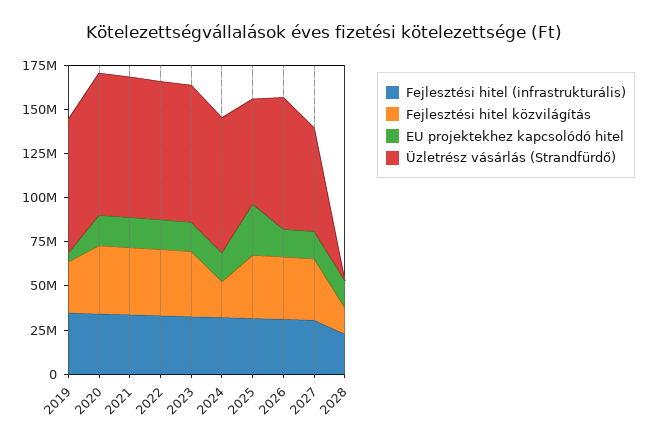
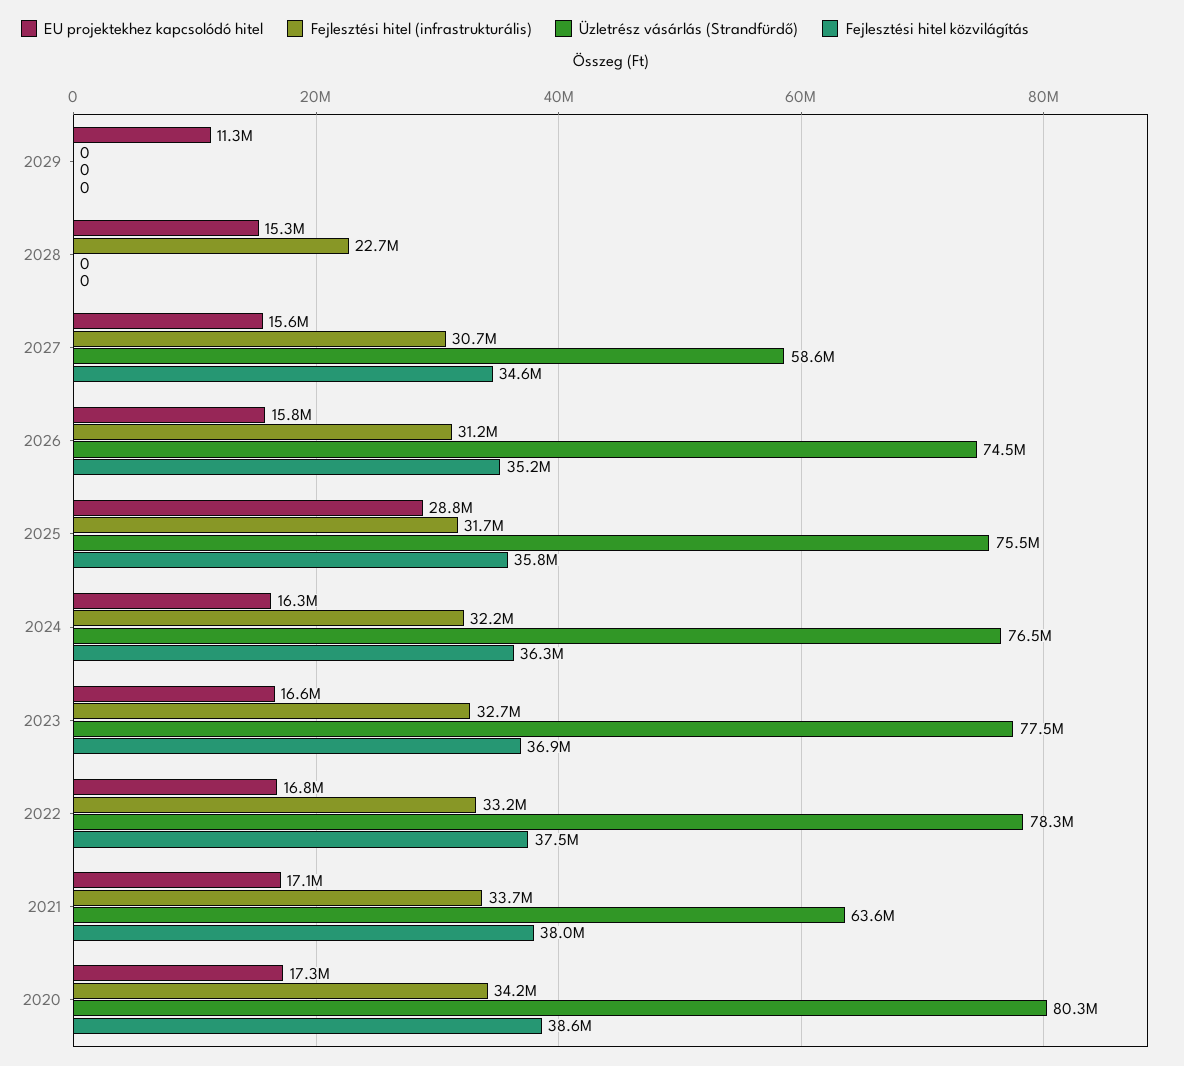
Fejlesztési hitel (infrastrukturális), 2019: 35000000 -> none
Fejlesztési hitel közvilágítás, 2019: 30000000 -> none
EU projektekhez kapcsolódó hitel, 2019: 5000000 -> none
Üzletrész vásárlás (Strandfürdő), 2019: 75000000 -> none
Üzletrész vásárlás (Strandfürdő), 2021: 80000000 -> 63600000
Fejlesztési hitel közvilágítás, 2024: 20000000 -> 36300000
Üzletrész vásárlás (Strandfürdő), 2025: 60000000 -> 75500000
Fejlesztési hitel közvilágítás, 2028: 15000000 -> 0
EU projektekhez kapcsolódó hitel, 2029: none -> 11300000
Fejlesztési hitel (infrastrukturális), 2029: none -> 0
Üzletrész vásárlás (Strandfürdő), 2029: none -> 0
Fejlesztési hitel közvilágítás, 2029: none -> 0

